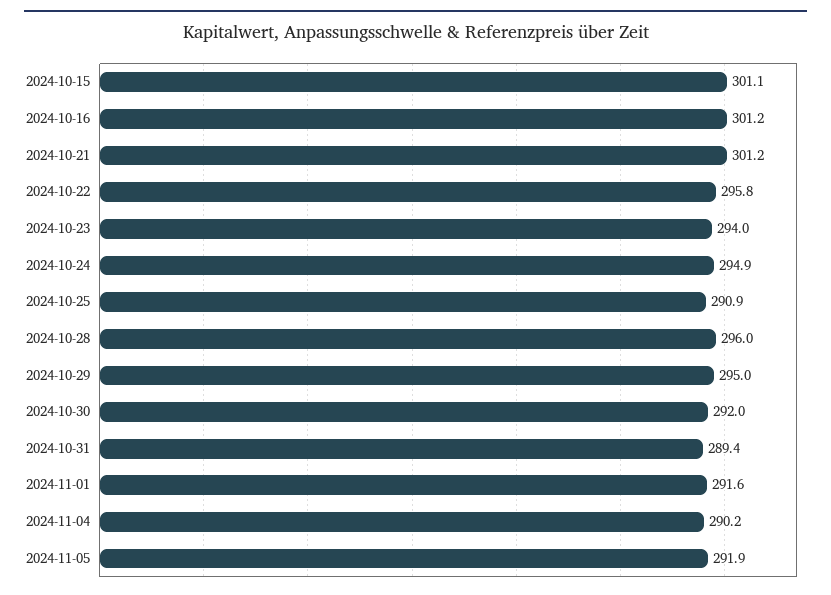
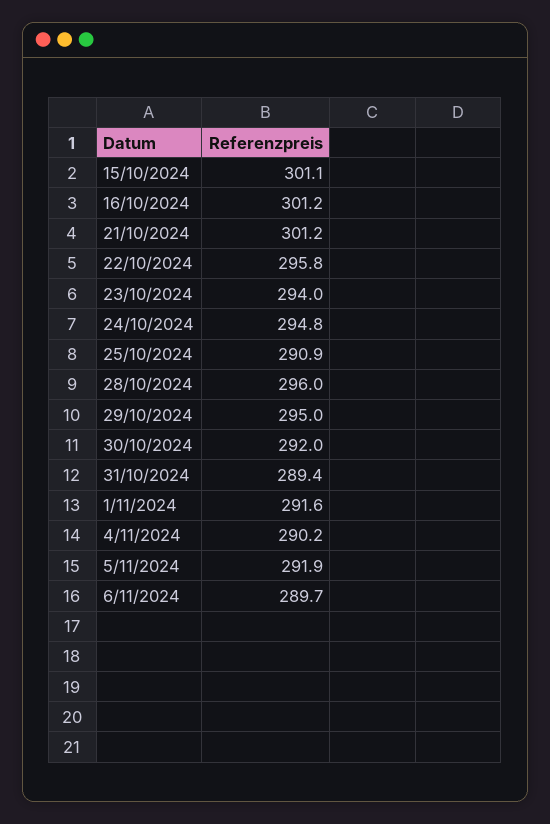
2024-10-24: 294.9 -> 294.8
6/11/2024: none -> 289.7

